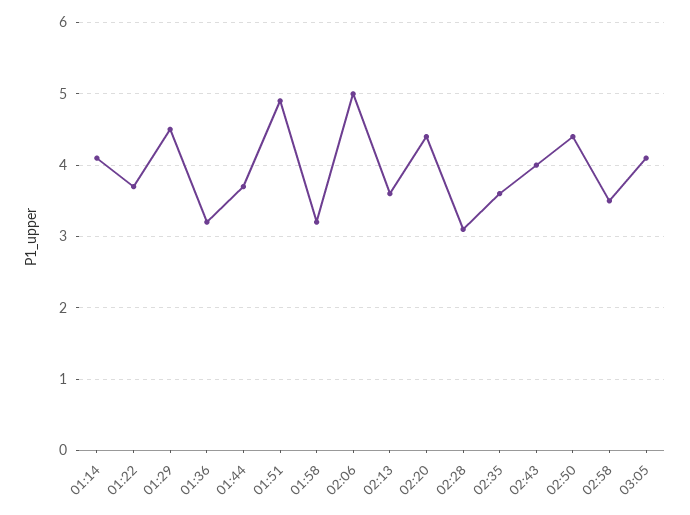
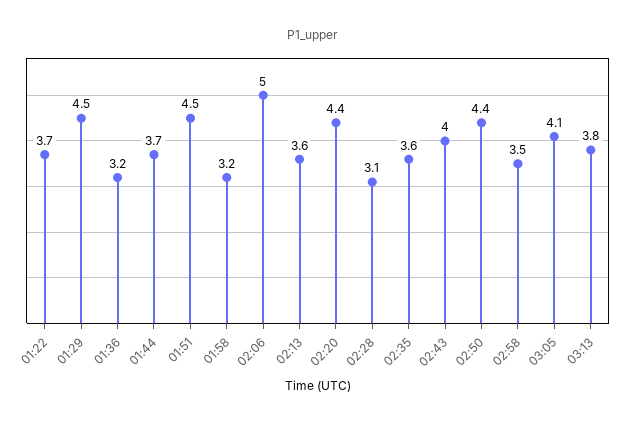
01:14: 4.1 -> none
01:51: 4.9 -> 4.5
03:13: none -> 3.8

